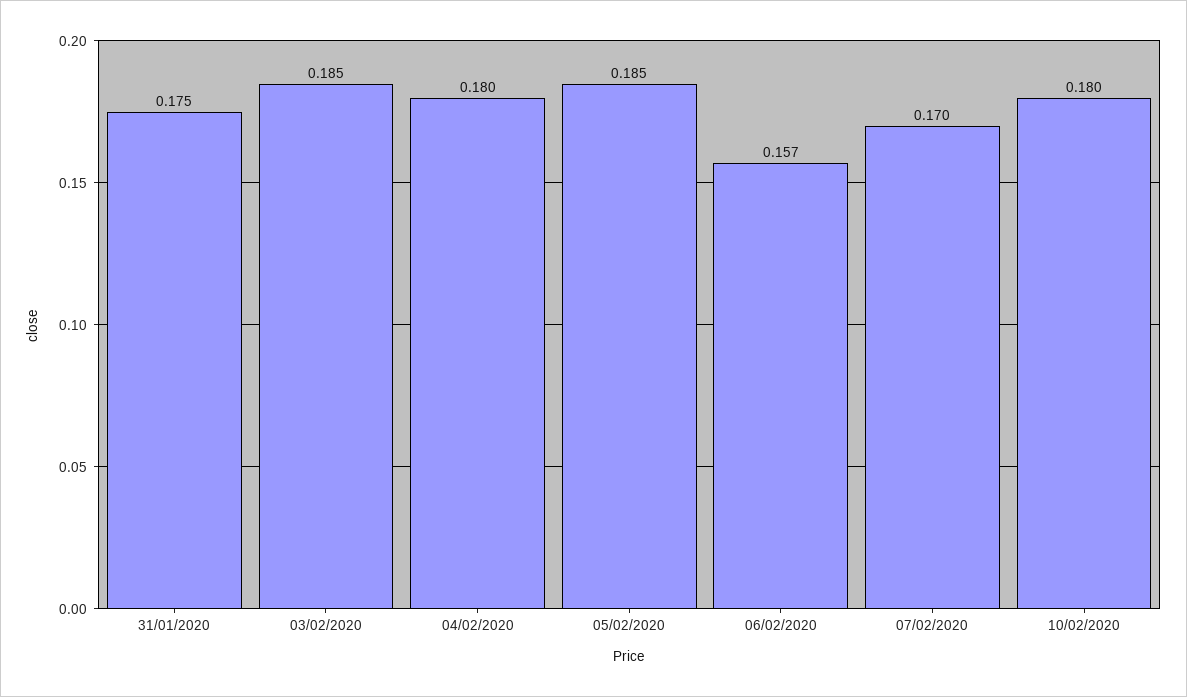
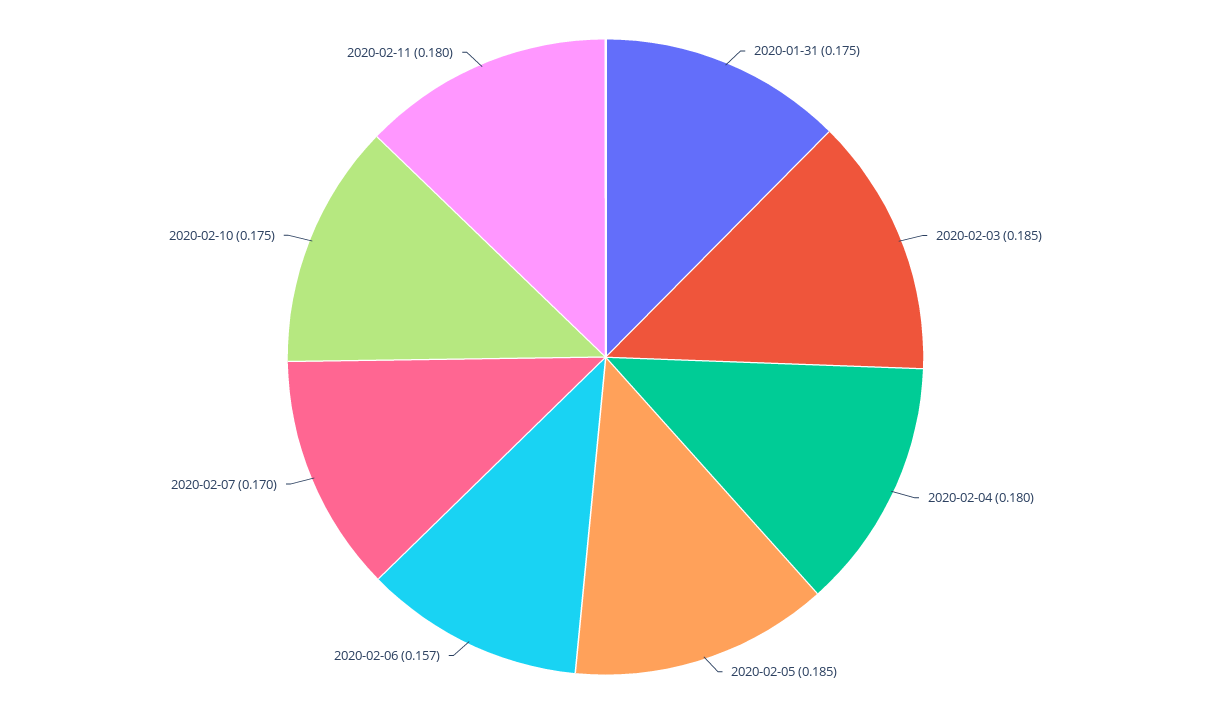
10/02/2020: 0.18 -> 0.175
2020-02-11: none -> 0.18

